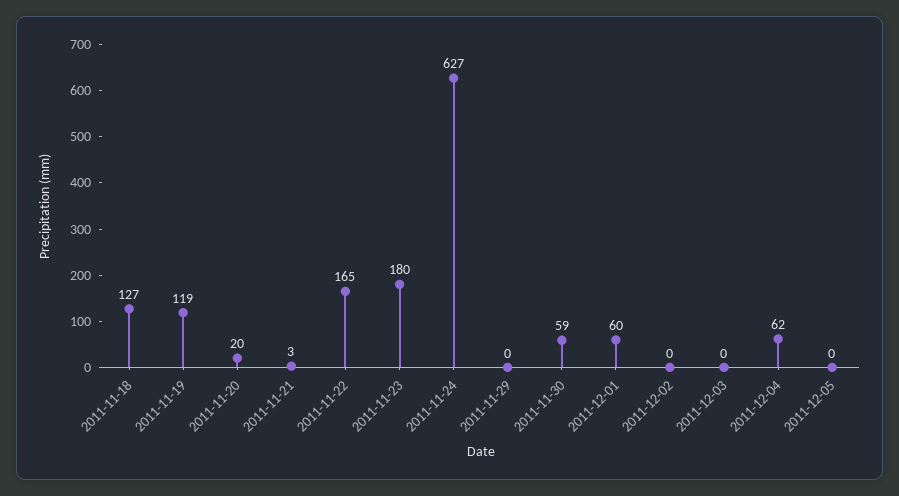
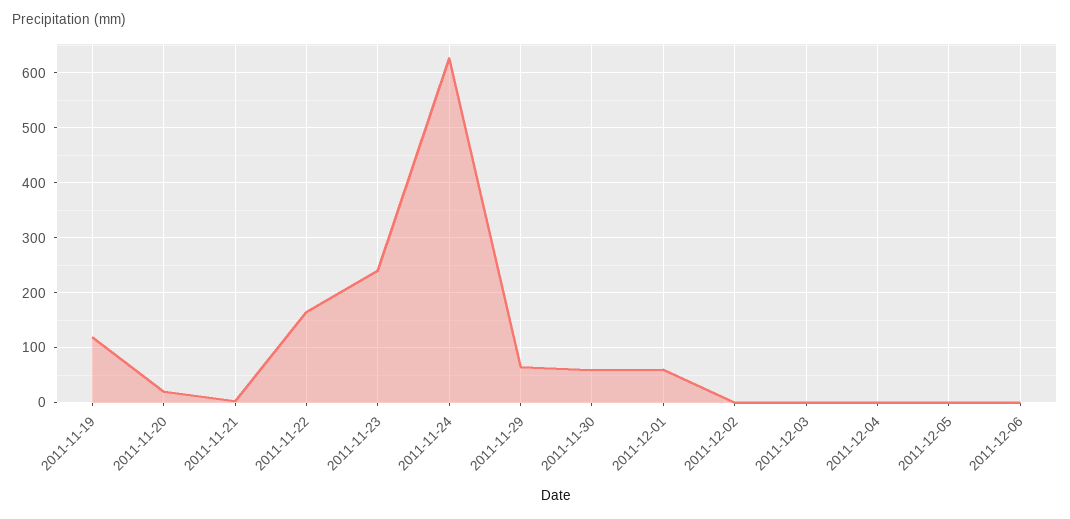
2011-11-18: 127 -> none
2011-11-23: 180 -> 240
2011-11-29: 0 -> 60
2011-12-04: 62 -> 0
2011-12-06: none -> 0

